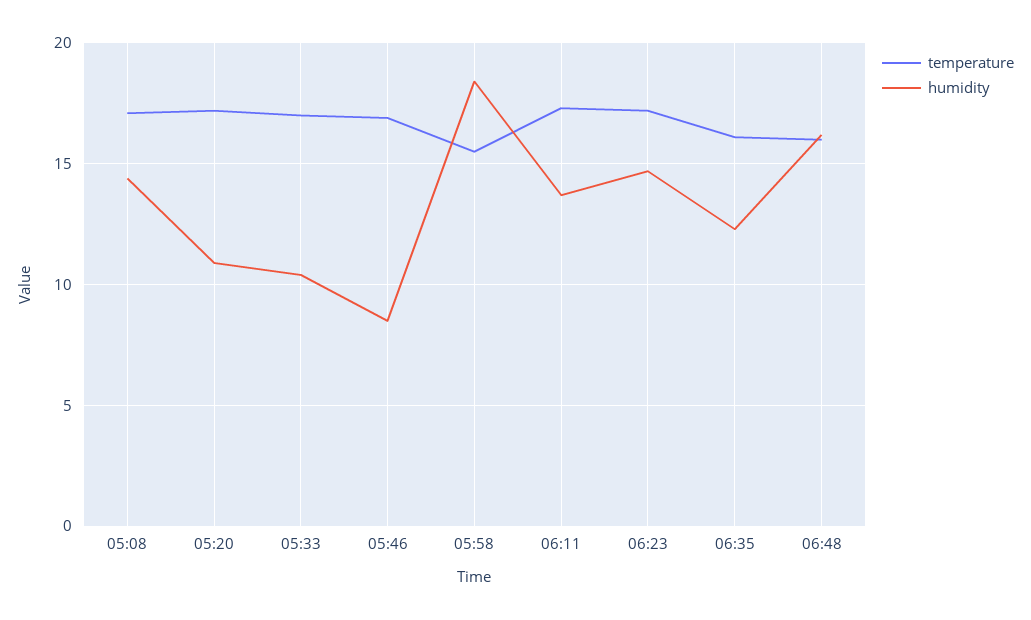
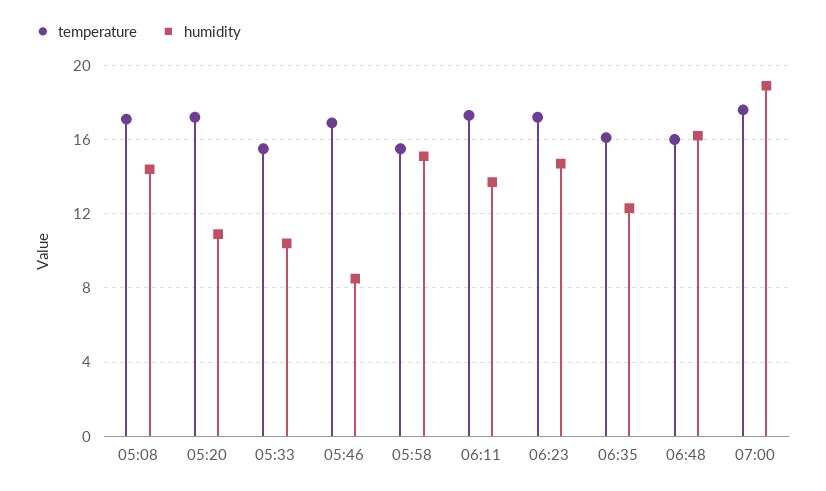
temperature, 05:33: 17 -> 15.5
humidity, 05:58: 18.5 -> 15
temperature, 07:00: none -> 17.5
humidity, 07:00: none -> 19

